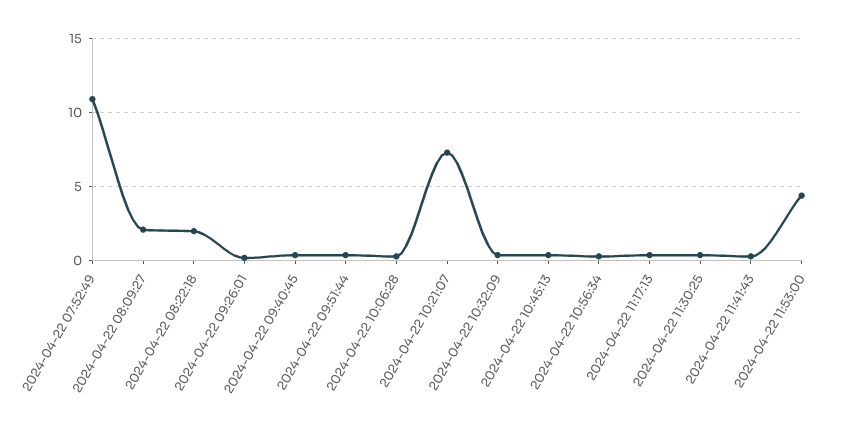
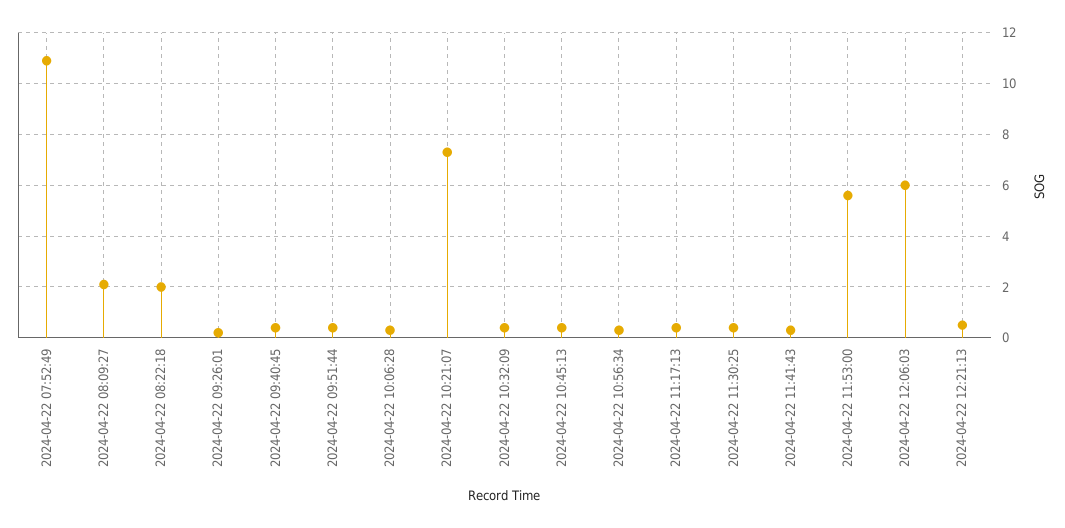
2024-04-22 11:53:00: 4.5 -> 5.5
2024-04-22 12:06:03: none -> 6
2024-04-22 12:21:13: none -> 0.5

